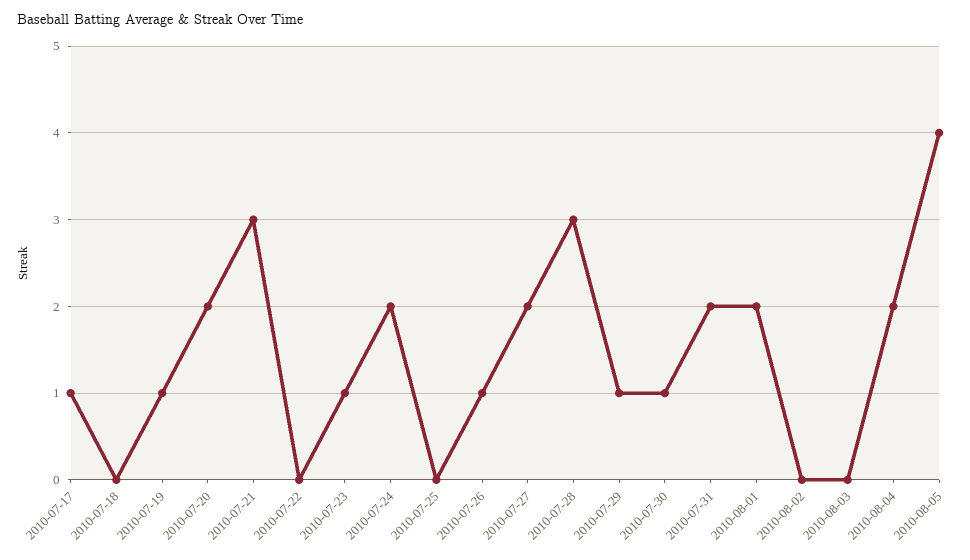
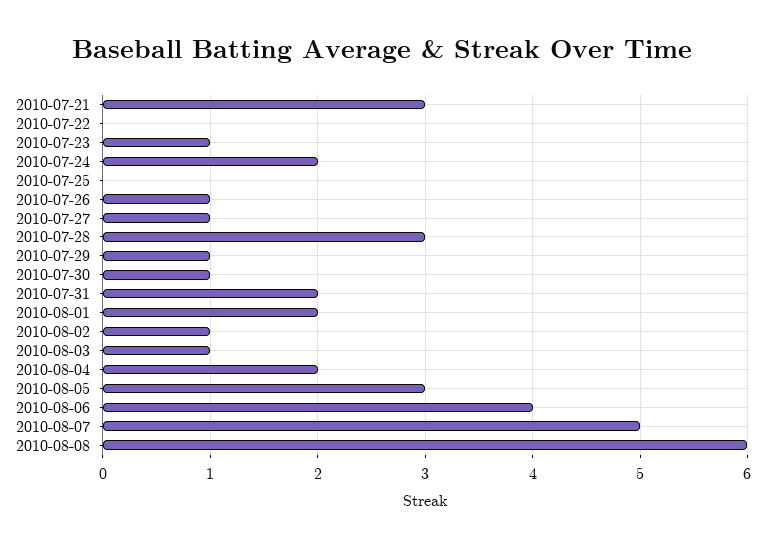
2010-07-17: 1 -> none
2010-07-18: 0 -> none
2010-07-19: 1 -> none
2010-07-20: 2 -> none
2010-07-27: 2 -> 1
2010-08-02: 0 -> 1
2010-08-03: 0 -> 1
2010-08-05: 4 -> 3
2010-08-06: none -> 4
2010-08-07: none -> 5
2010-08-08: none -> 6

